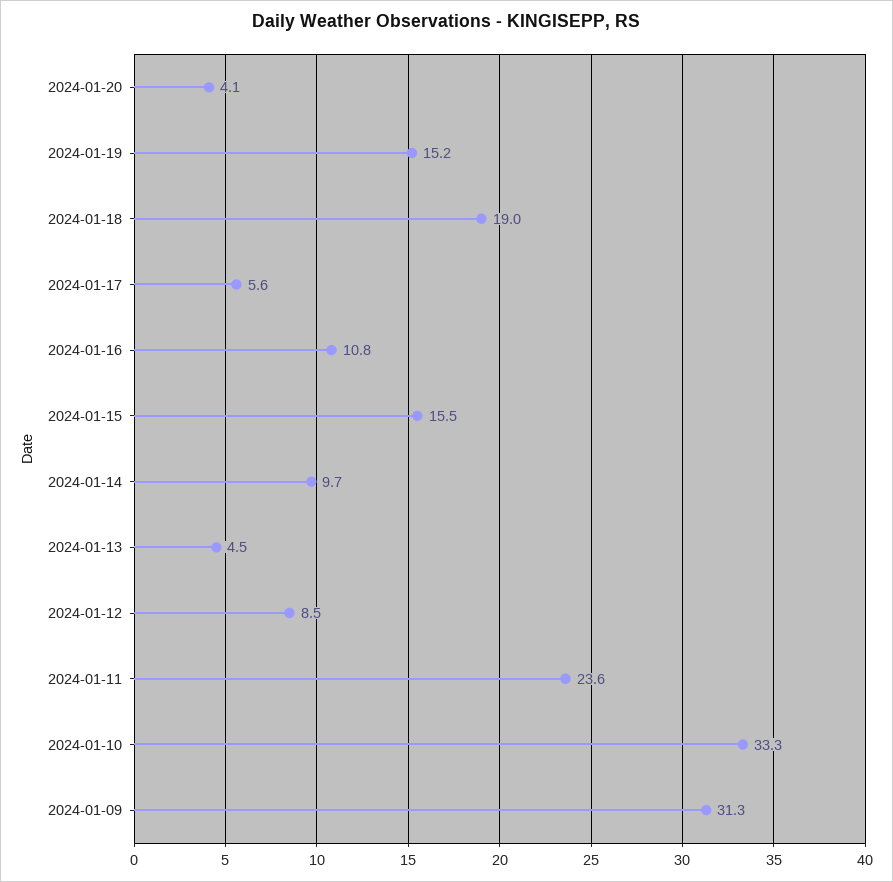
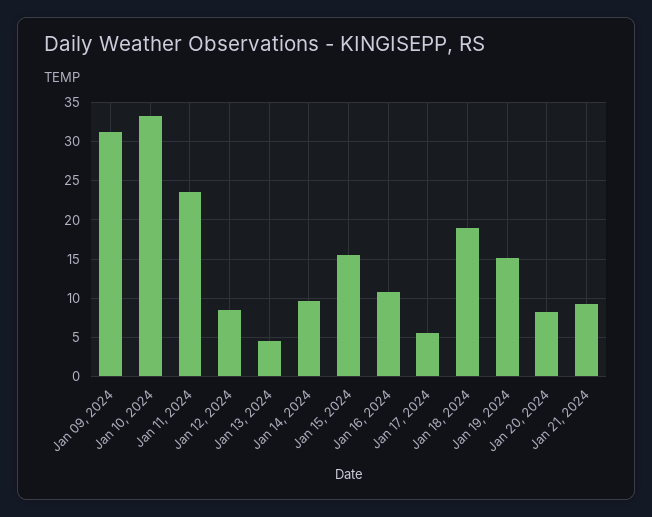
2024-01-20: 4.1 -> 8
Jan 21, 2024: none -> 9

